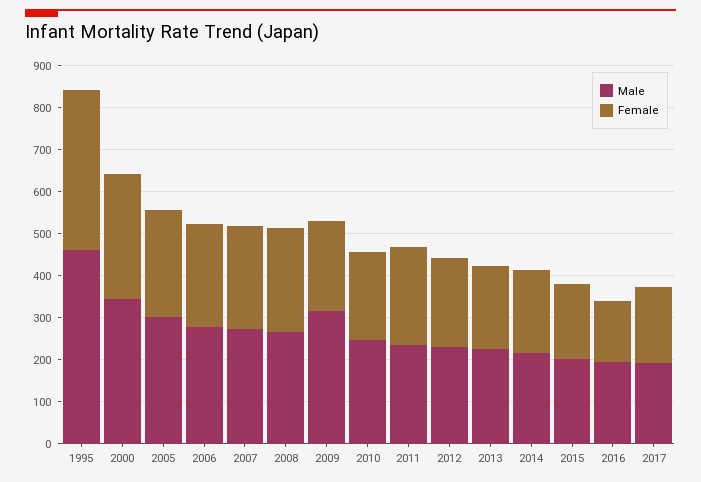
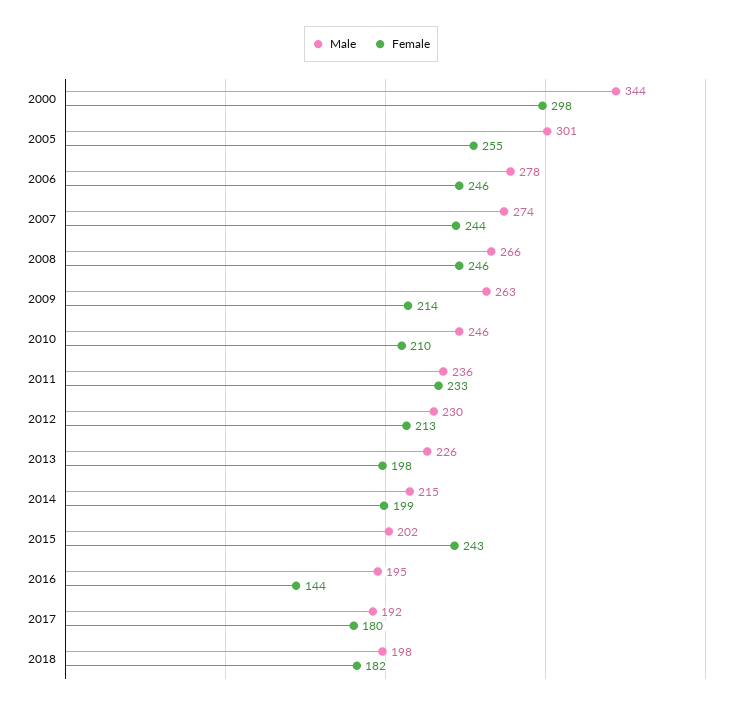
Male, 1995: 460 -> none
Female, 1995: 380 -> none
Male, 2009: 320 -> 263
Female, 2015: 180 -> 243
Male, 2018: none -> 198
Female, 2018: none -> 182

